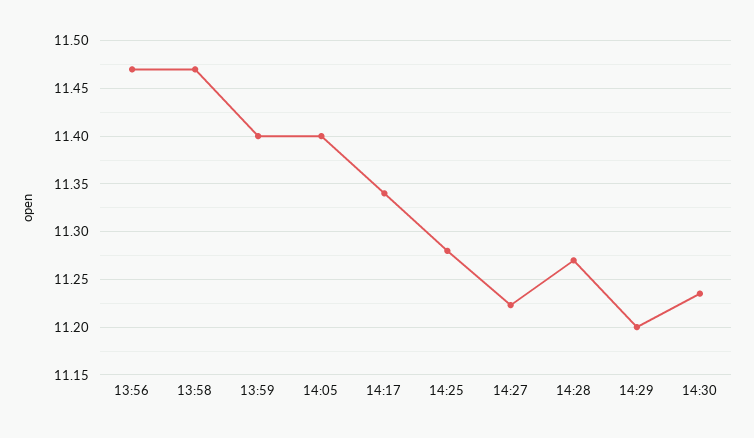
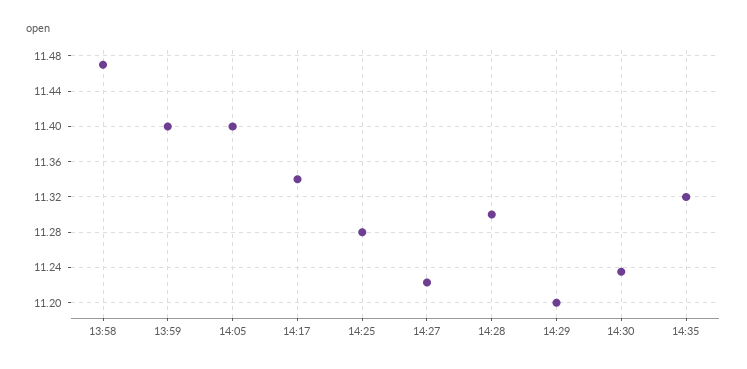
13:56: 11.47 -> none
14:28: 11.27 -> 11.3
14:35: none -> 11.32

